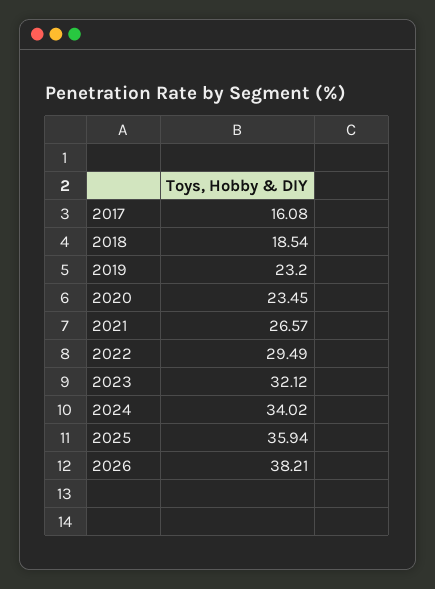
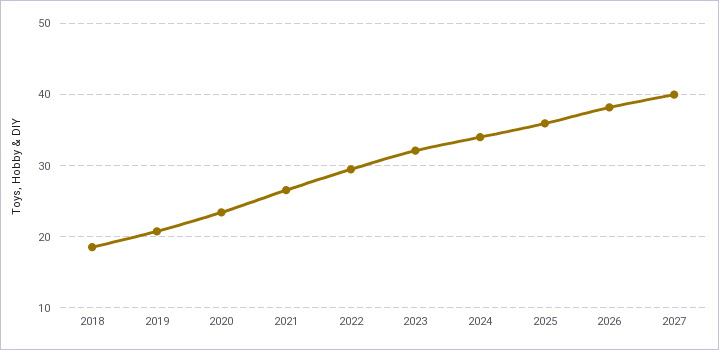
2017: 16.08 -> none
2019: 23.2 -> 21
2027: none -> 40

